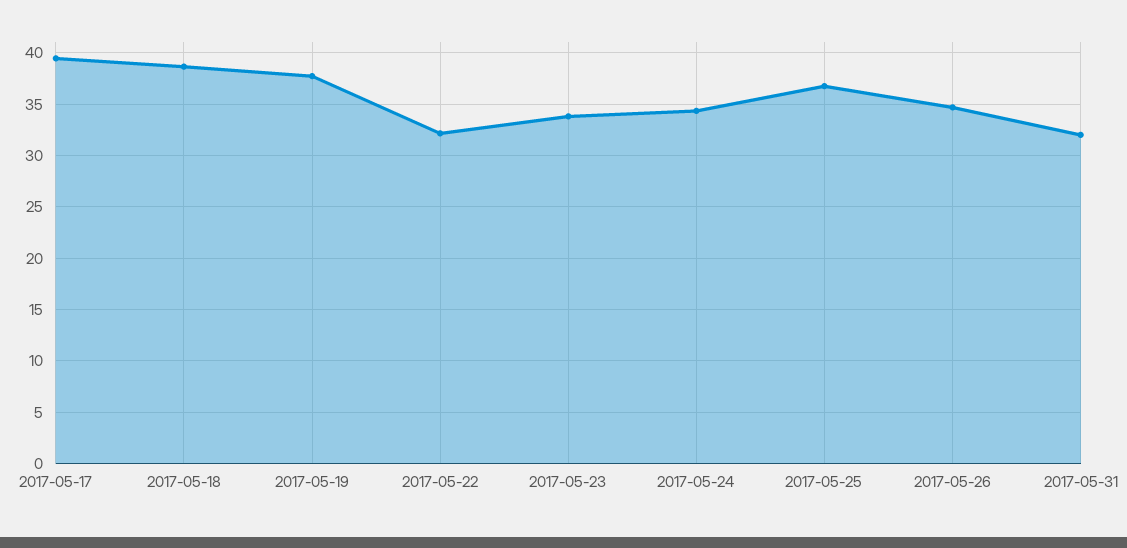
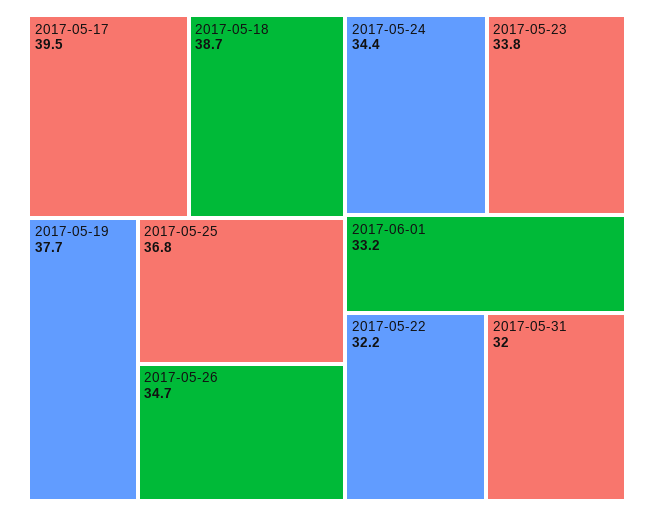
2017-06-01: none -> 33.2

